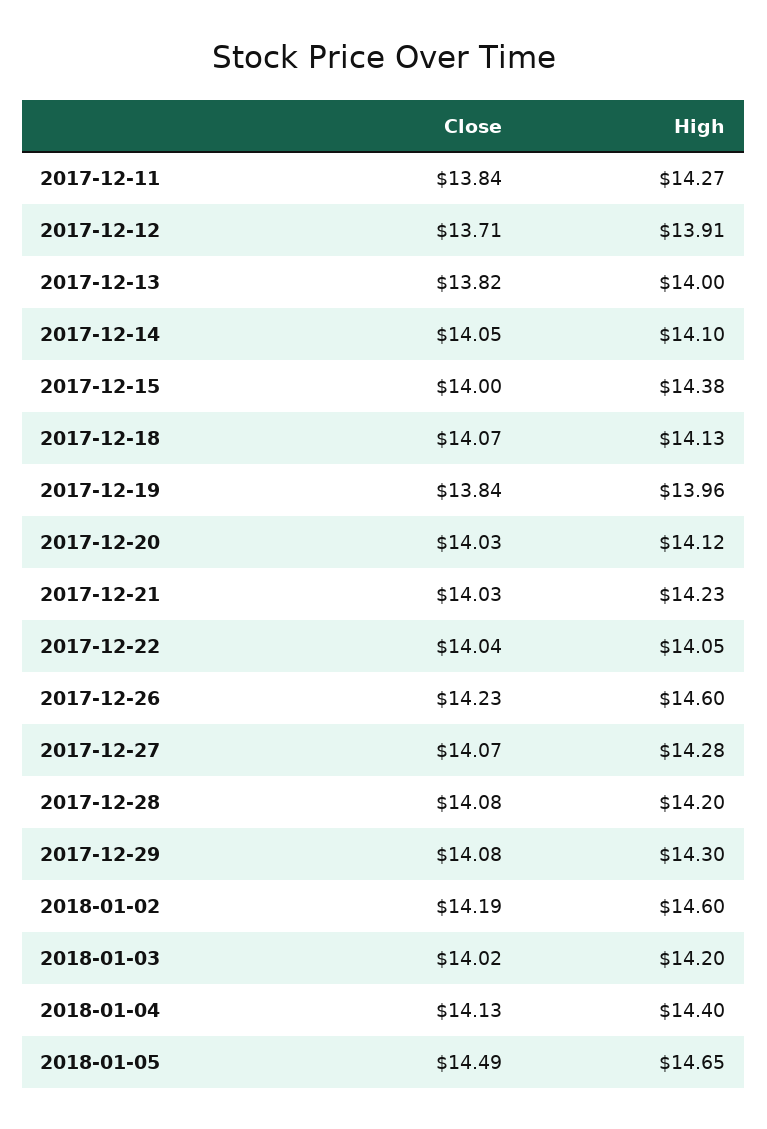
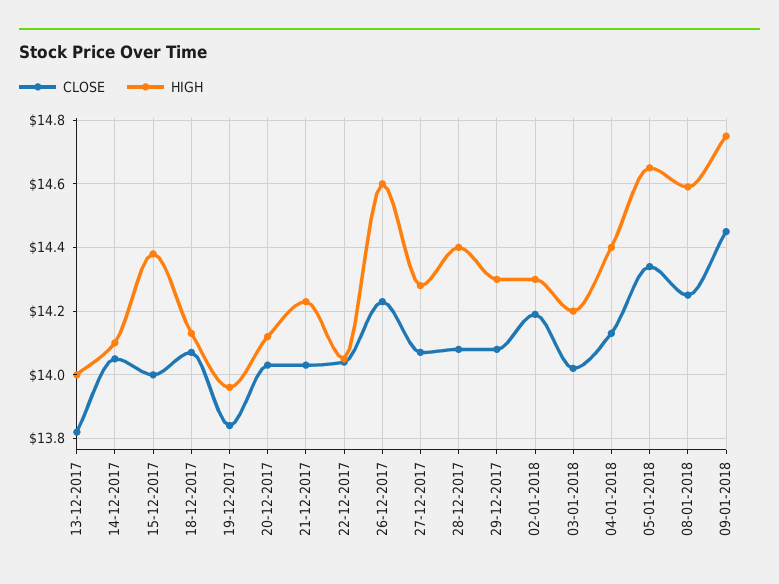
Close, 2017-12-11: 13.84 -> none
High, 2017-12-11: 14.27 -> none
Close, 2017-12-12: 13.71 -> none
High, 2017-12-12: 13.91 -> none
High, 2017-12-28: 14.2 -> 14.4
High, 2018-01-02: 14.6 -> 14.3
Close, 2018-01-05: 14.49 -> 14.35
Close, 08-01-2018: none -> 14.25
High, 08-01-2018: none -> 14.6
Close, 09-01-2018: none -> 14.45
High, 09-01-2018: none -> 14.75

